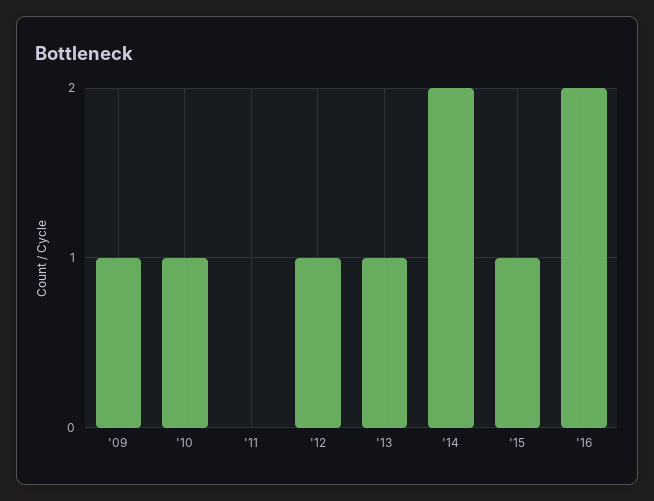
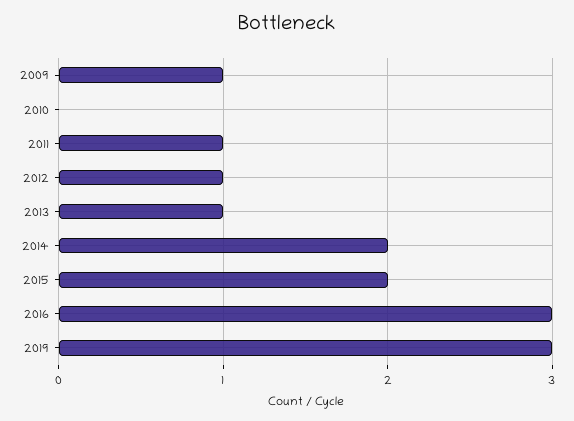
'10: 1 -> 0
'11: 0 -> 1
'15: 1 -> 2
'16: 2 -> 3
2019: none -> 3

